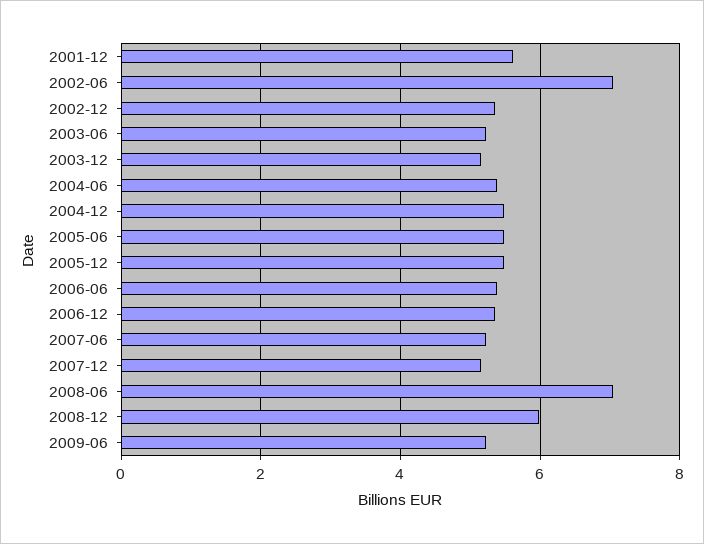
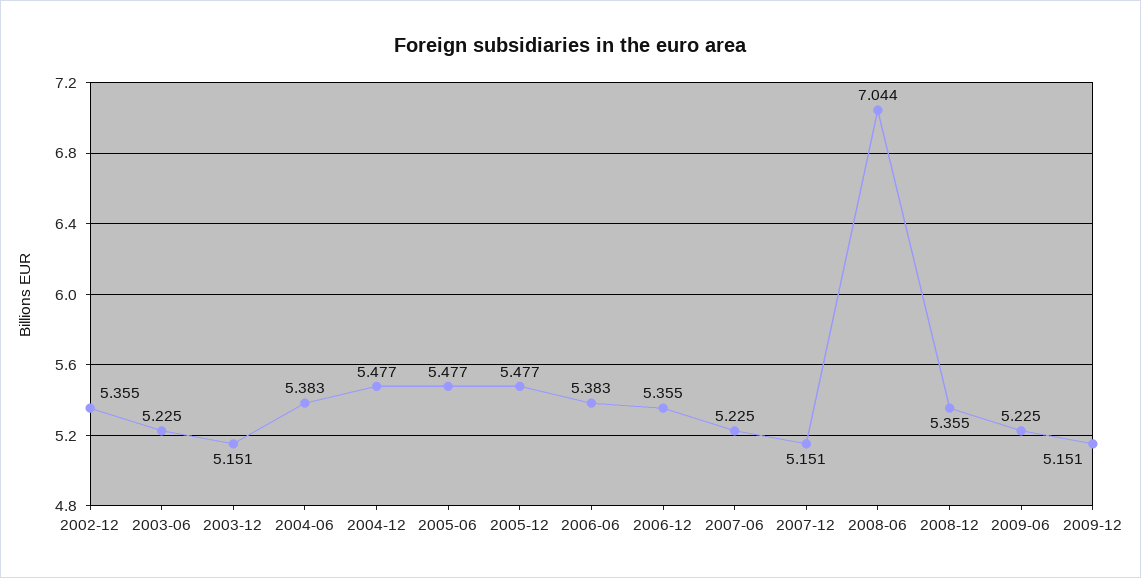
2001-12: 5.6 -> none
2002-06: 7 -> none
2008-12: 6 -> 5.355
2009-12: none -> 5.151

